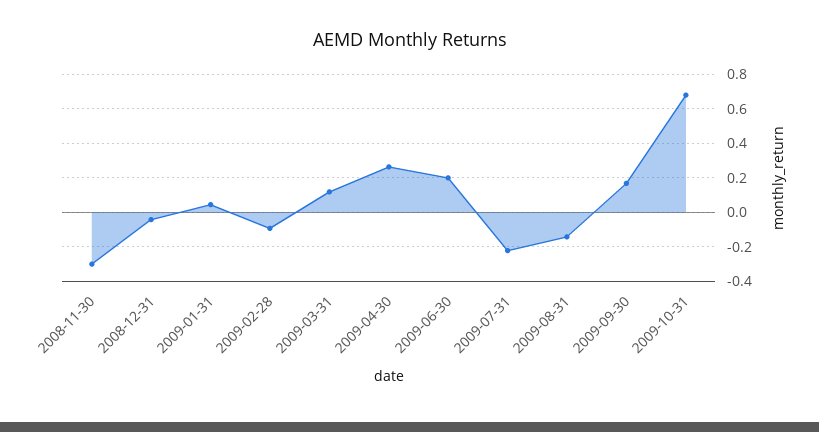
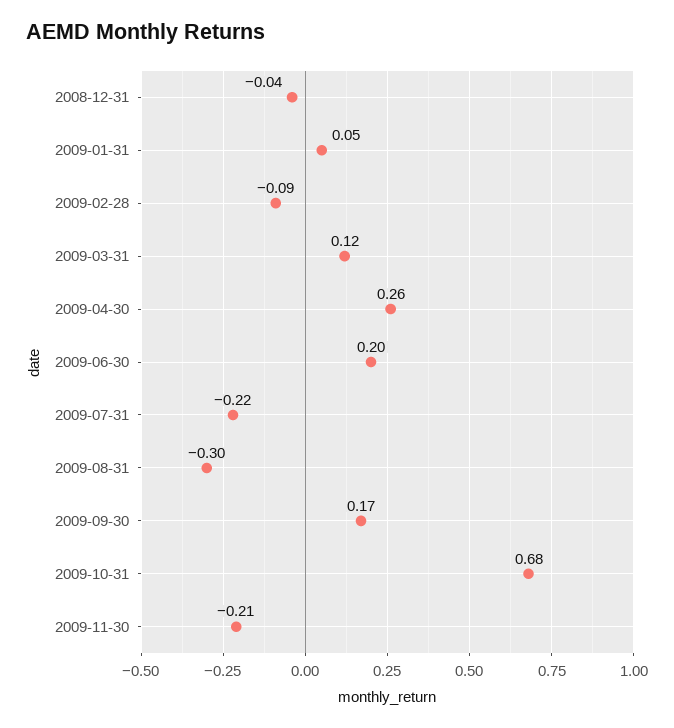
2008-11-30: -0.3 -> none
2009-08-31: -0.15 -> -0.3
2009-11-30: none -> -0.21

